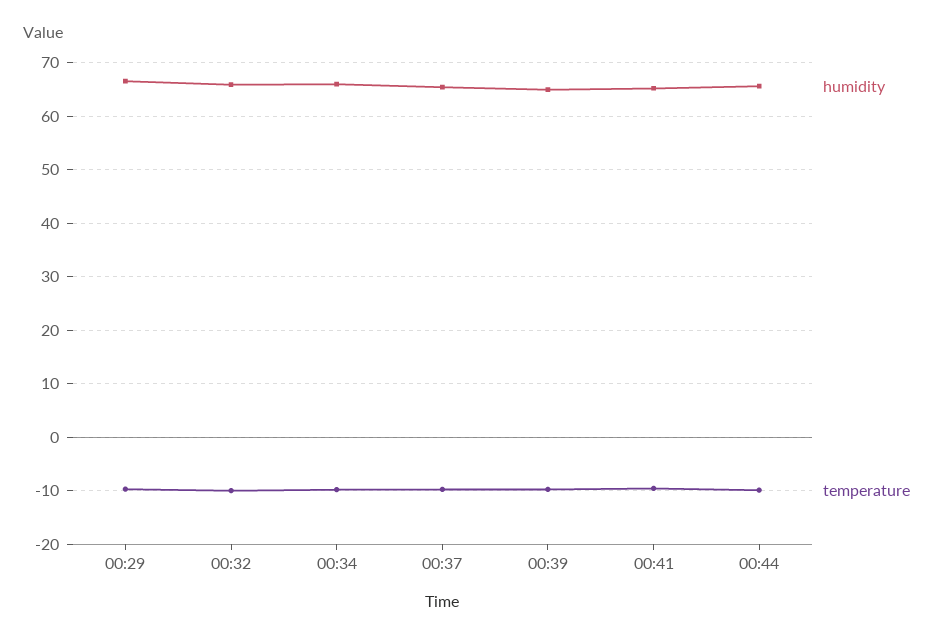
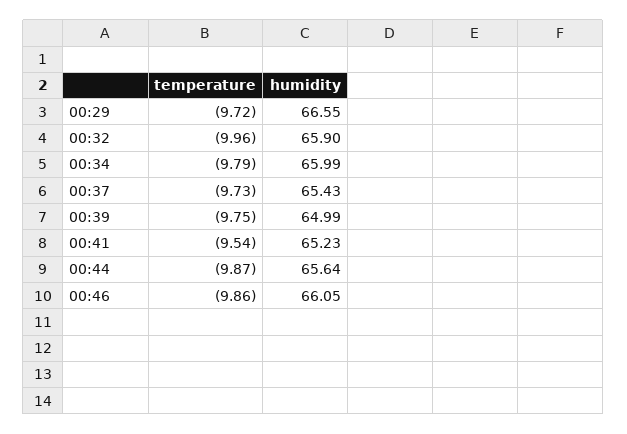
temperature, 00:46: none -> -9.86
humidity, 00:46: none -> 66.05

